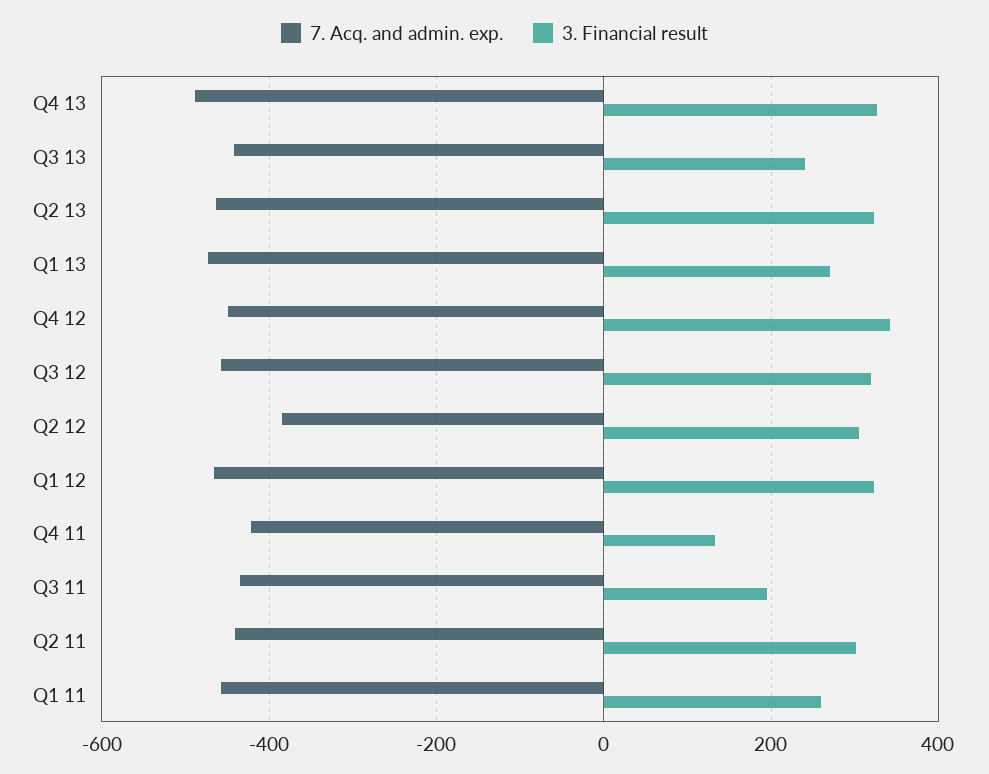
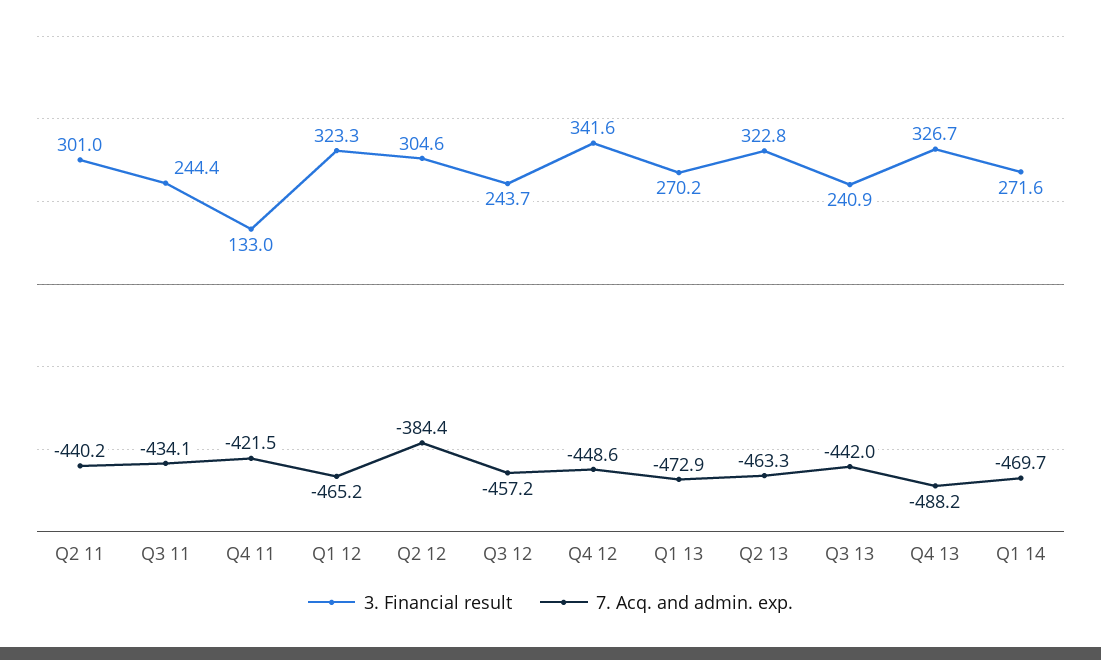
3. Financial result, Q3 12: 320 -> 243.7
3. Financial result, Q3 11: 200 -> 244.4
7. Acq. and admin. exp., Q1 11: -460 -> none
3. Financial result, Q1 11: 260 -> none
3. Financial result, Q1 14: none -> 271.6
7. Acq. and admin. exp., Q1 14: none -> -469.7

